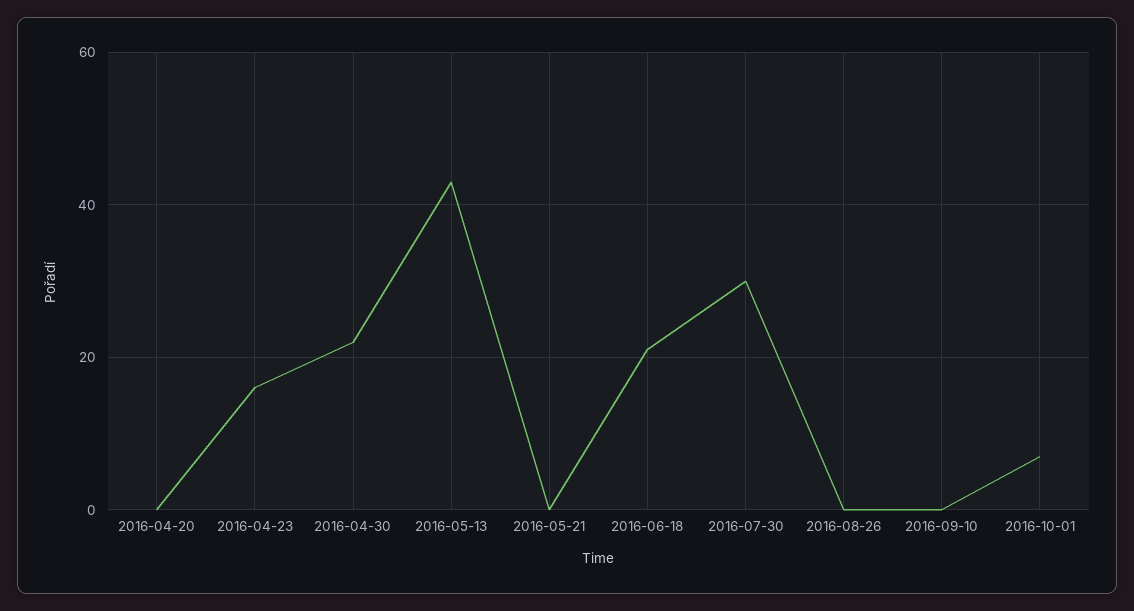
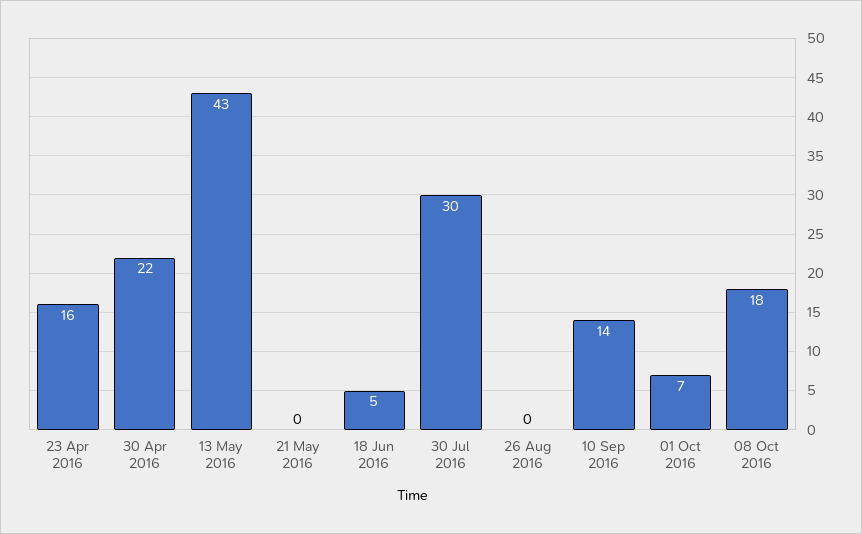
2016-04-20: 0 -> none
2016-06-18: 20 -> 5
2016-09-10: 0 -> 14
08 Oct 2016: none -> 18

